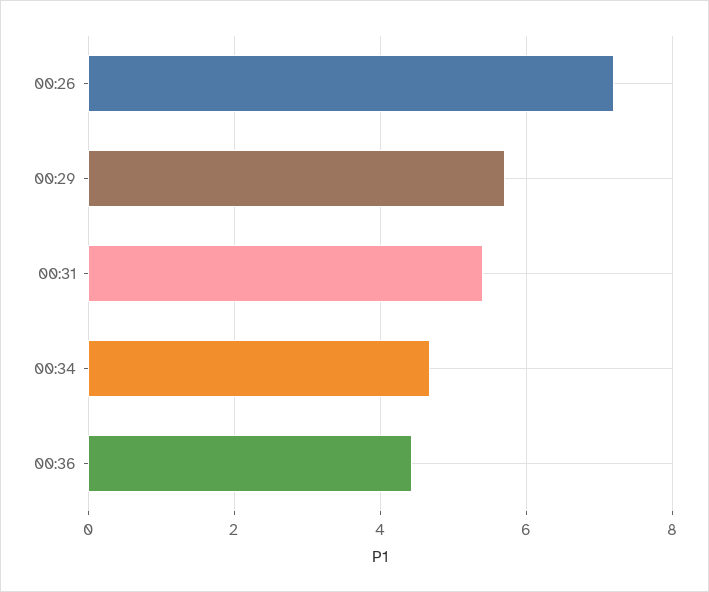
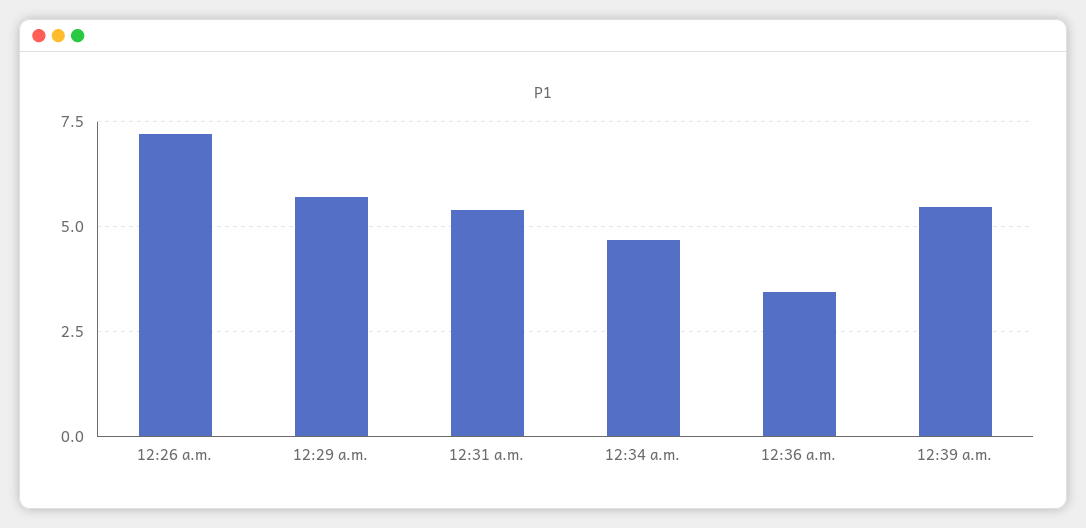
00:36: 4.4 -> 3.5
12:39 a.m.: none -> 5.5

